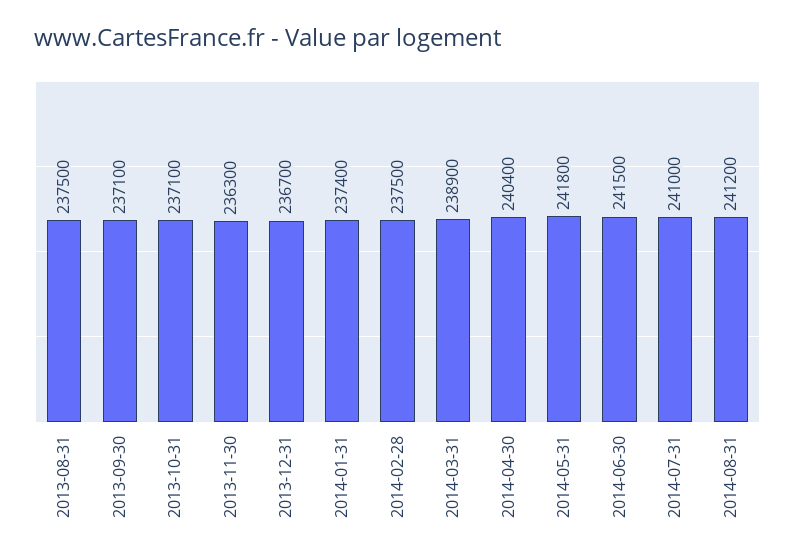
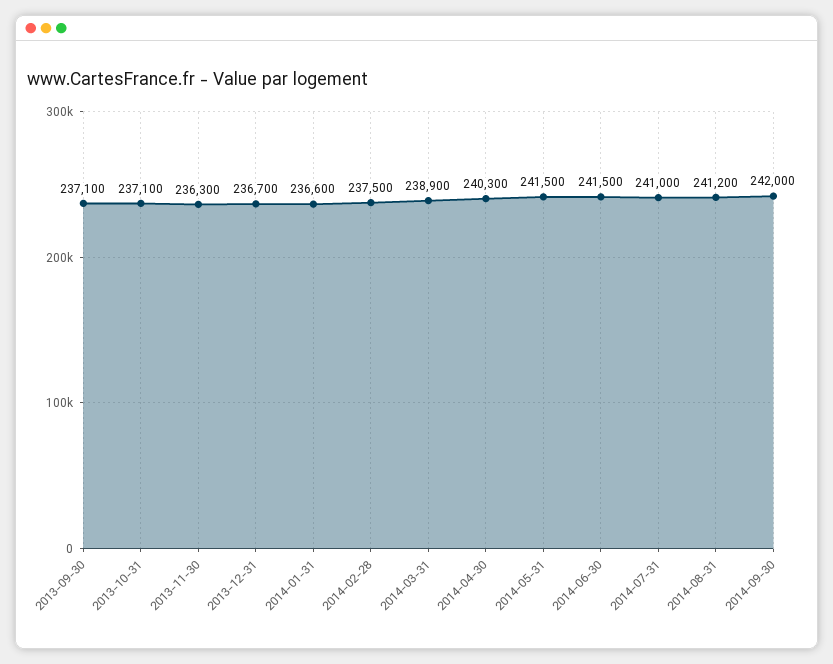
2013-08-31: 237500 -> none
2014-01-31: 237400 -> 236600
2014-04-30: 240400 -> 240300
2014-05-31: 241800 -> 241500
2014-09-30: none -> 242000

